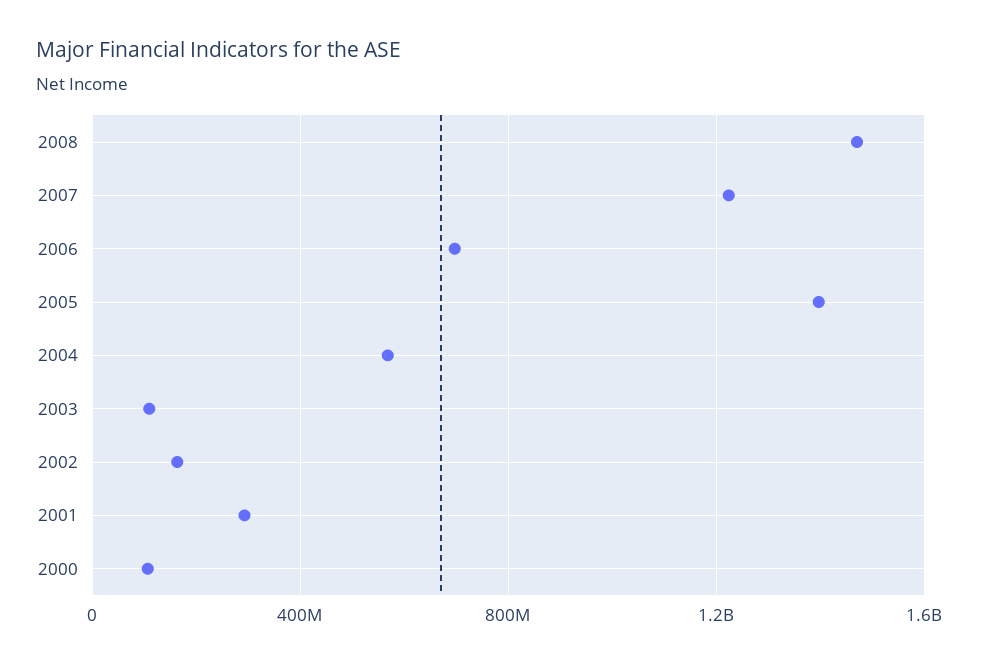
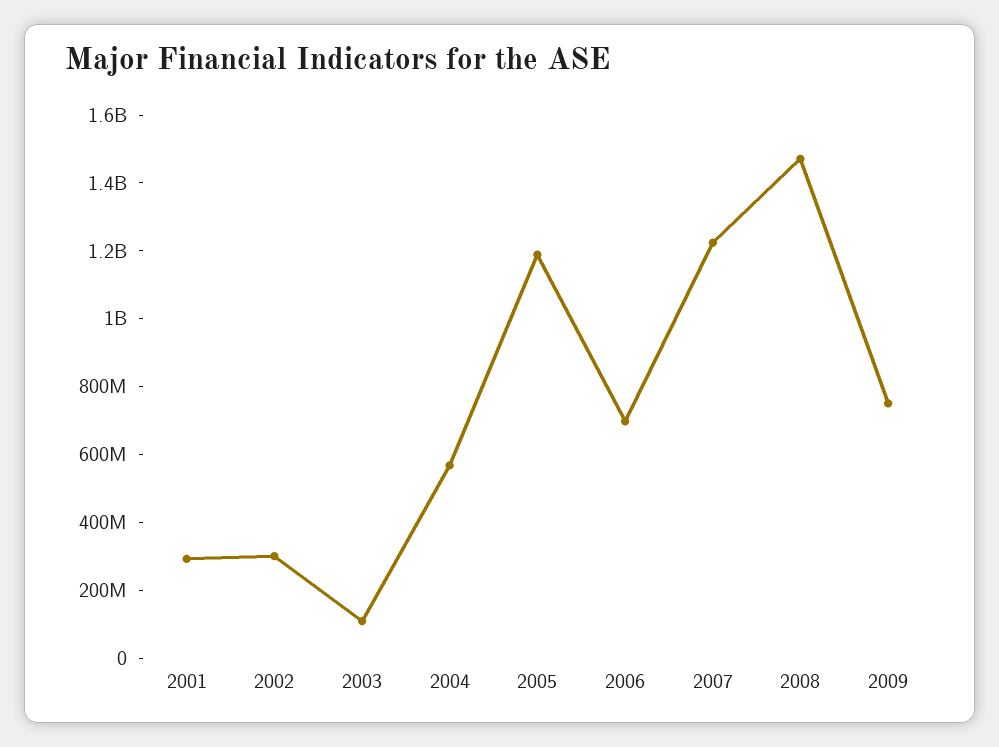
2005: 1400000000 -> 1200000000
2002: 150000000 -> 300000000
2000: 100000000 -> none
2009: none -> 750000000

